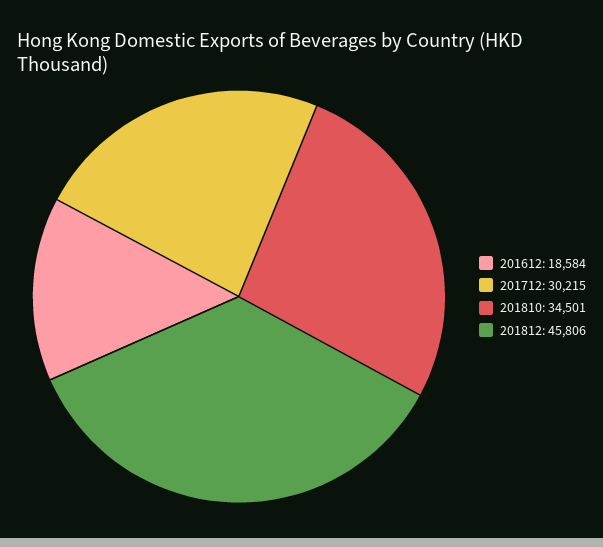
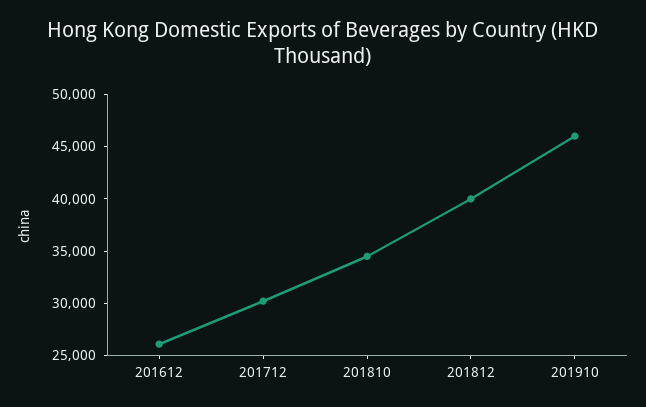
201612: 18584 -> 26000
201812: 45806 -> 40000
201910: none -> 46000

